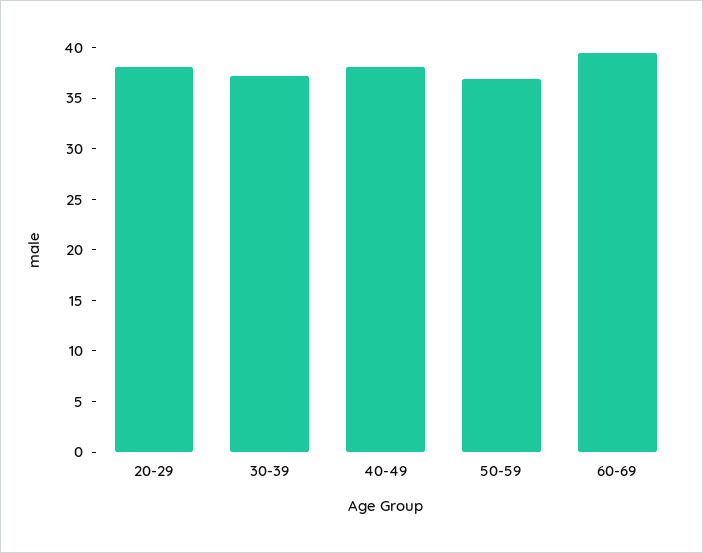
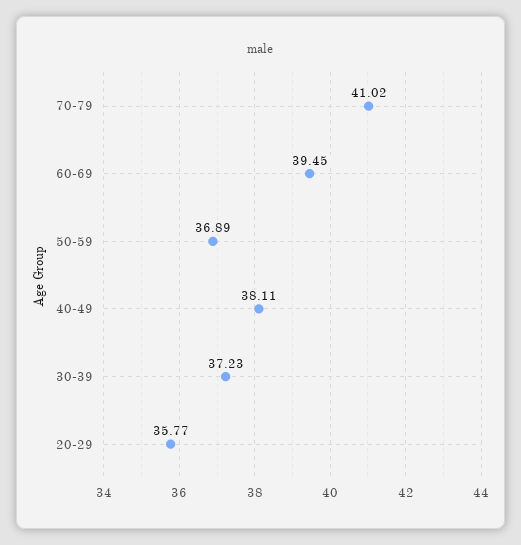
20-29: 38 -> 35.77
70-79: none -> 41.02

